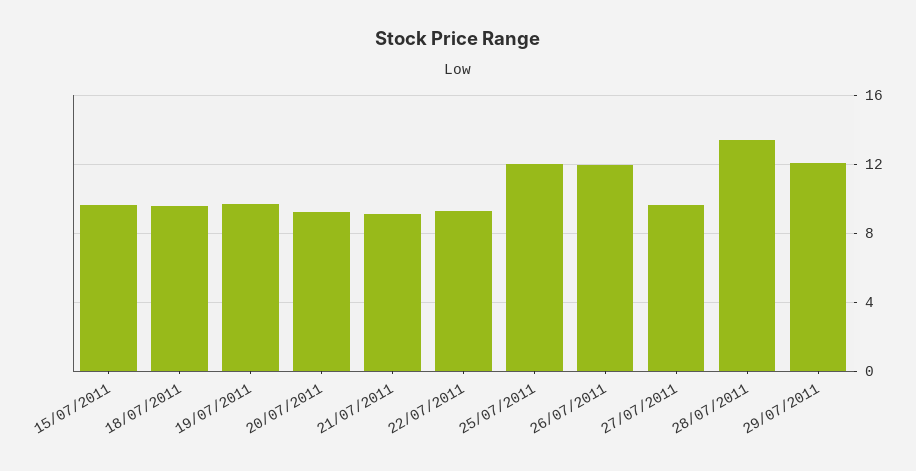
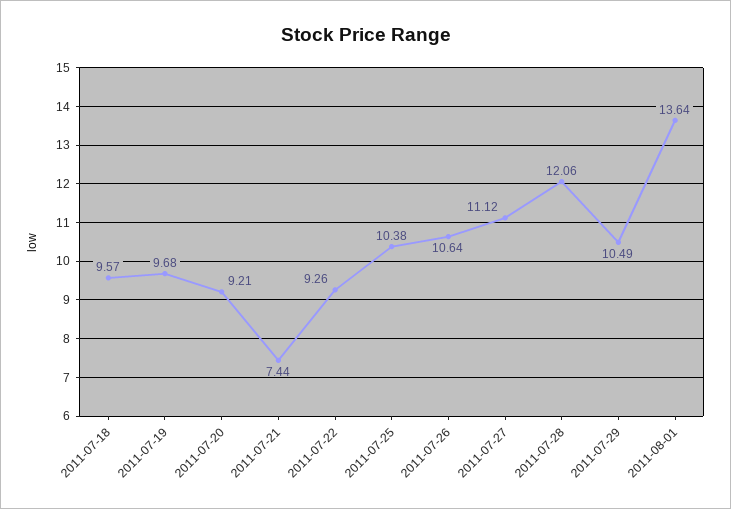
15/07/2011: 9.5 -> none
21/07/2011: 9 -> 7.44
25/07/2011: 12 -> 10.38
26/07/2011: 12 -> 10.64
27/07/2011: 9.5 -> 11.12
28/07/2011: 13.5 -> 12.06
29/07/2011: 12 -> 10.49
2011-08-01: none -> 13.64

